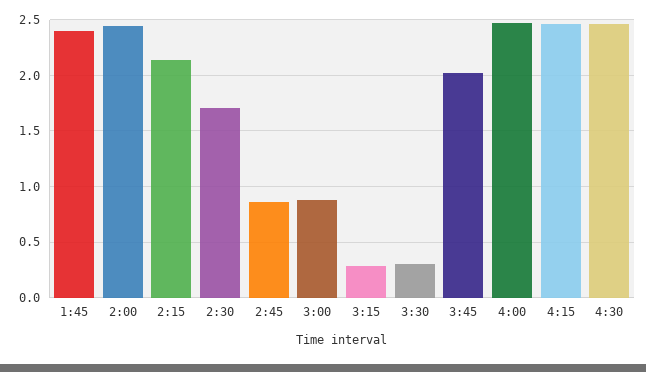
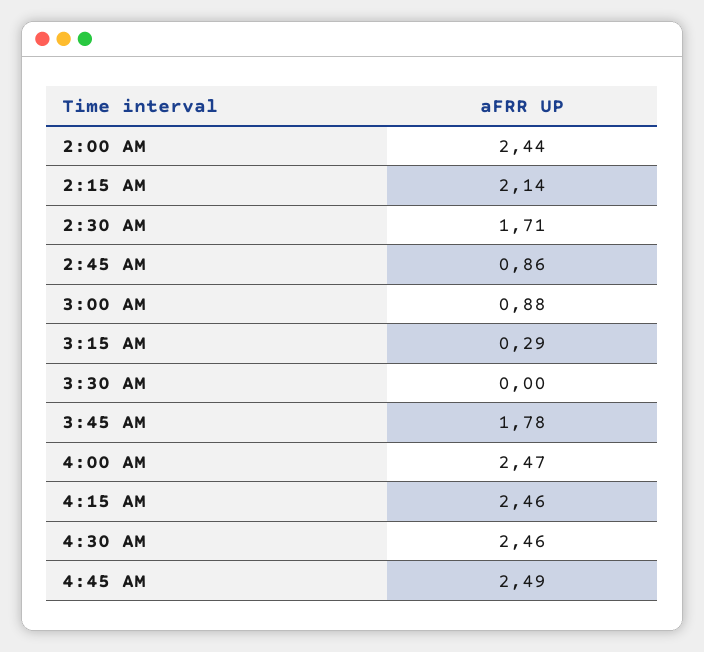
1:45: 2.4 -> none
3:30: 0.3 -> 0
3:45: 2 -> 1.78
4:45 AM: none -> 2.49

